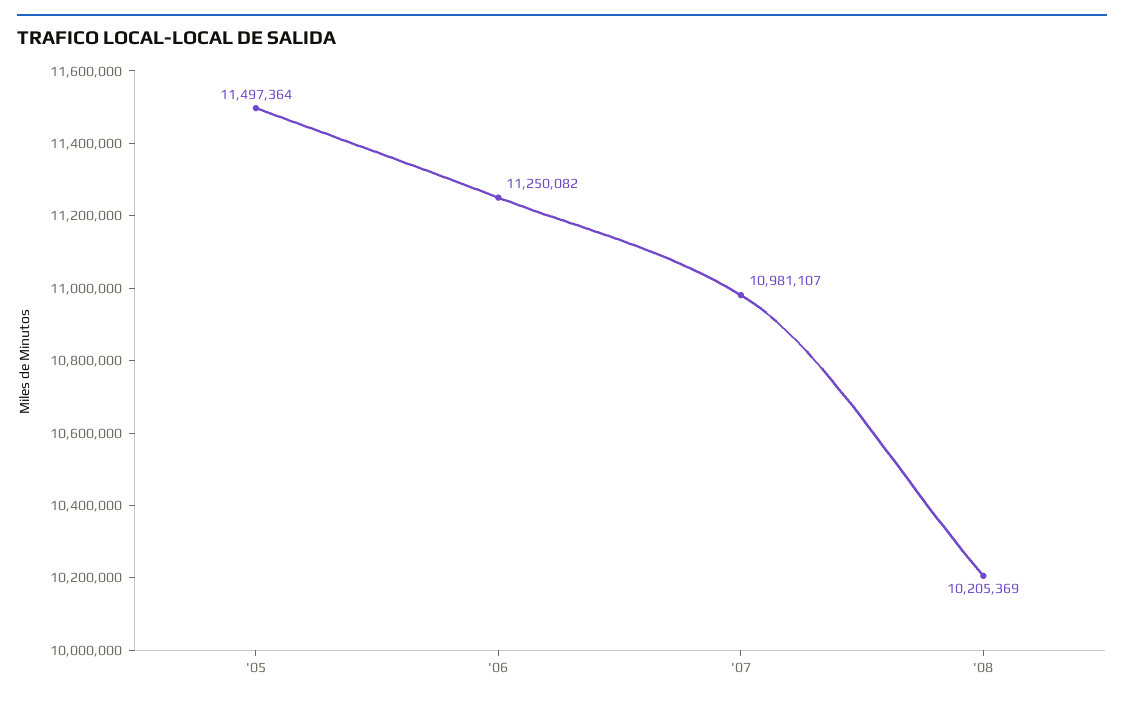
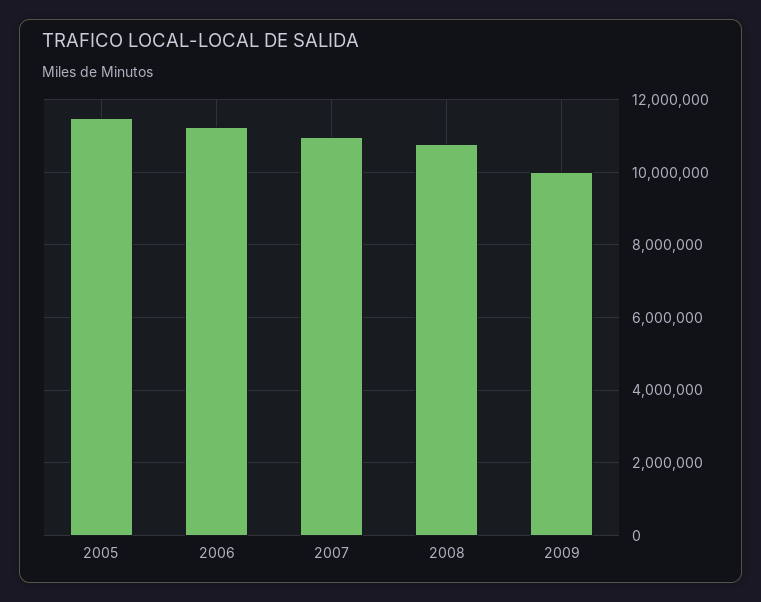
'08: 10205369 -> 10800000
2009: none -> 10000000

